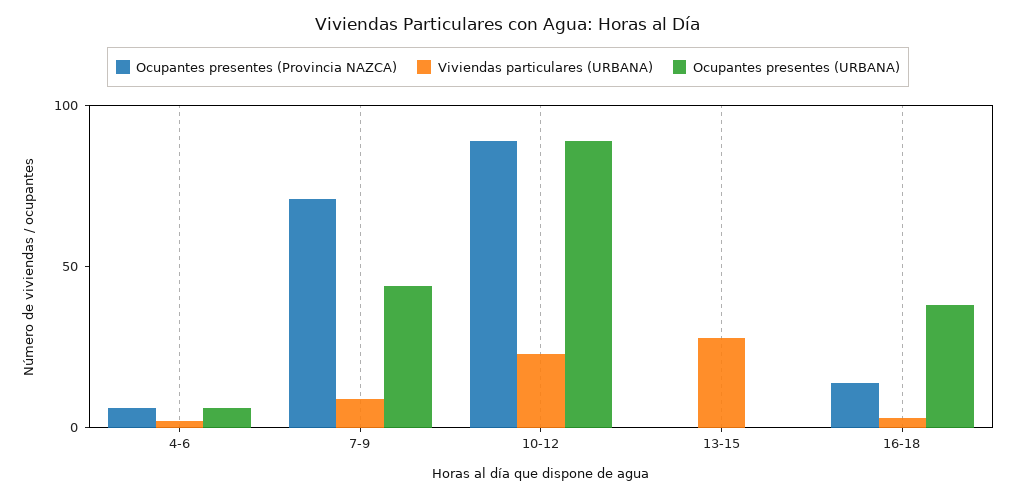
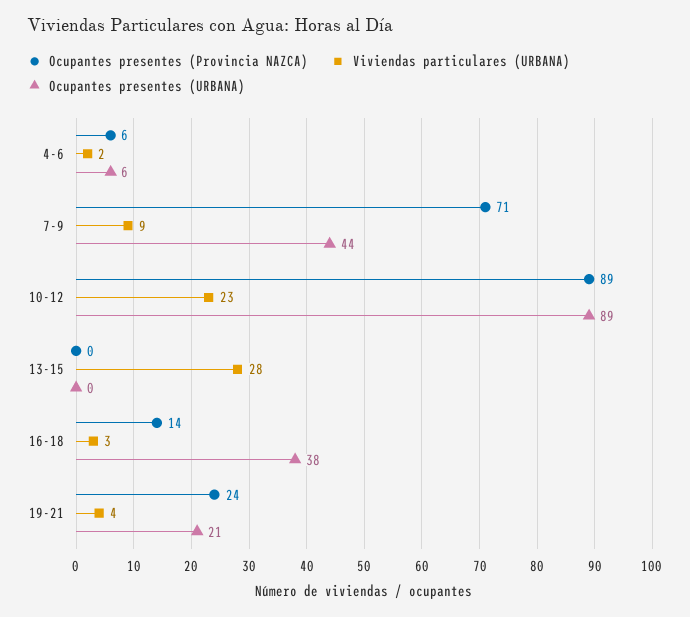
Ocupantes presentes (Provincia NAZCA), 19-21: none -> 24
Viviendas particulares (URBANA), 19-21: none -> 4
Ocupantes presentes (URBANA), 19-21: none -> 21

